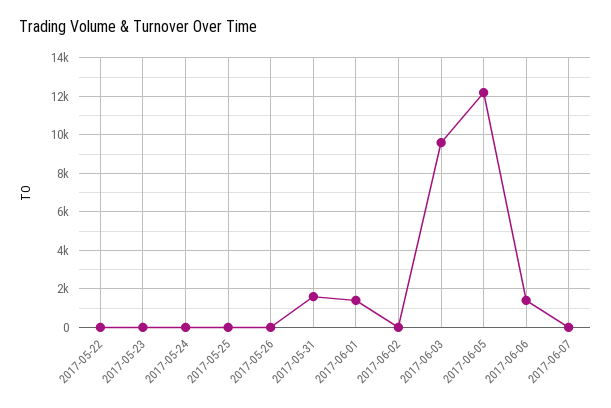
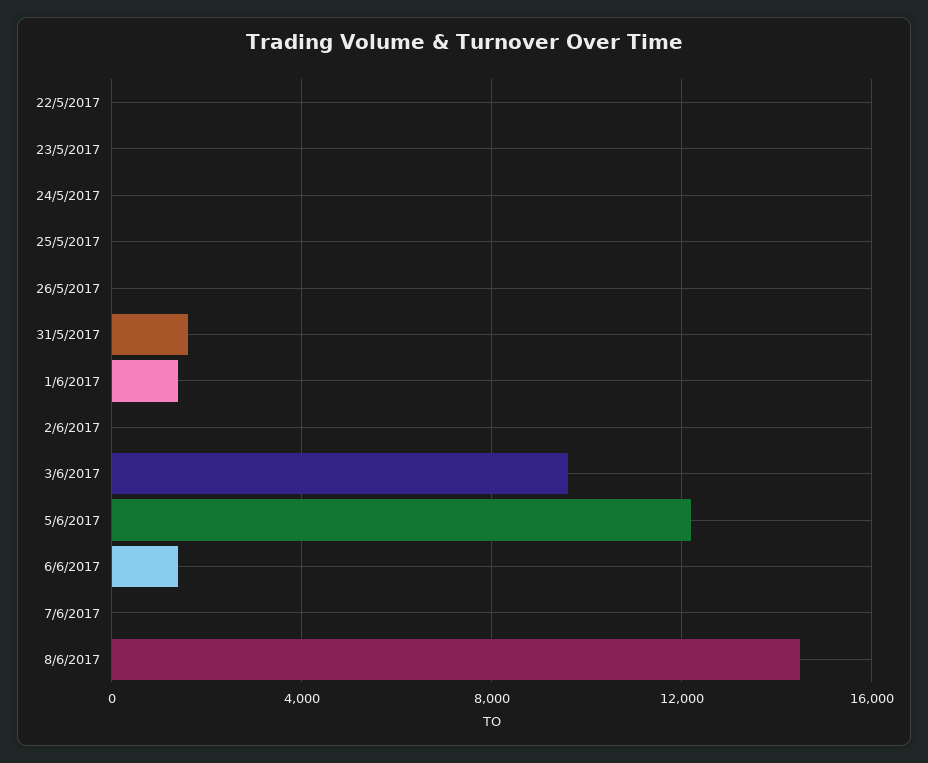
8/6/2017: none -> 14500

